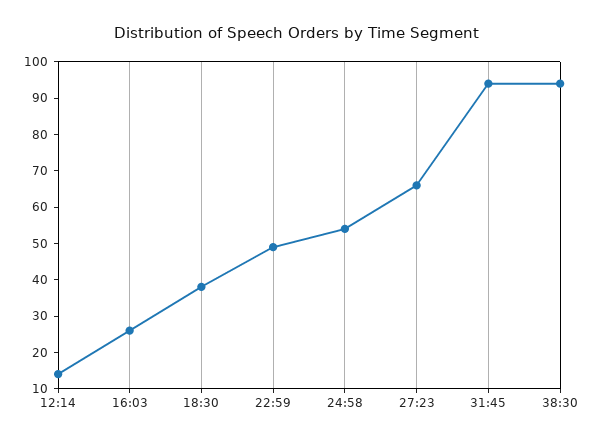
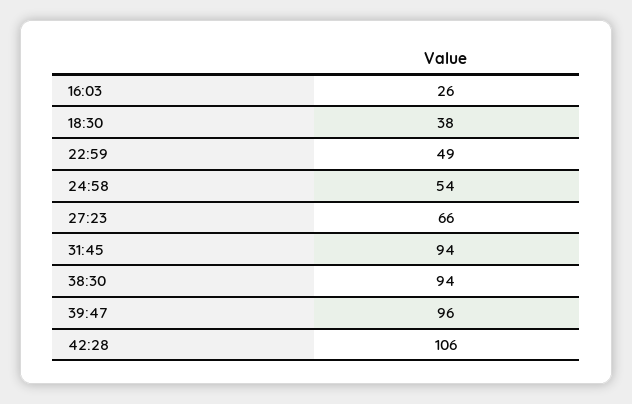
12:14: 15 -> none
39:47: none -> 96
42:28: none -> 106

